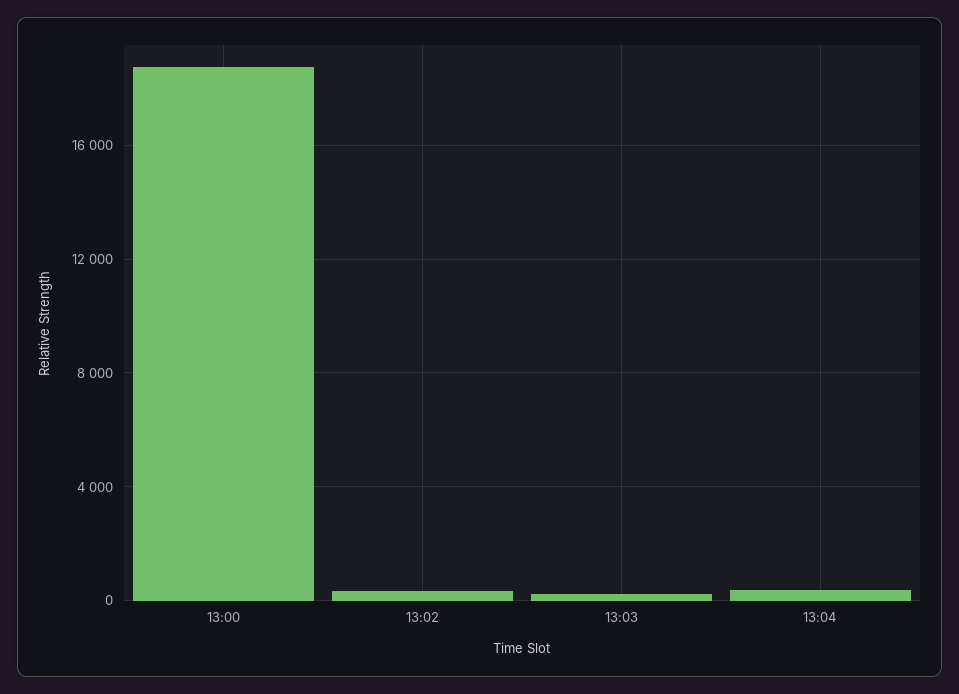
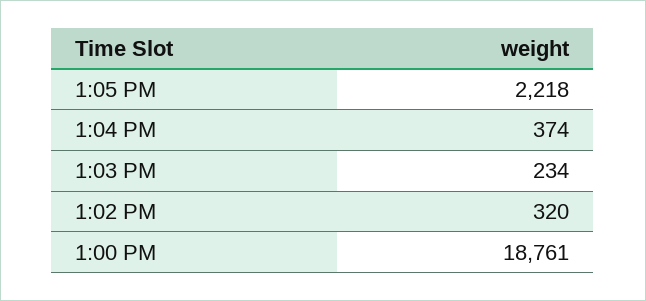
1:05 PM: none -> 2218

